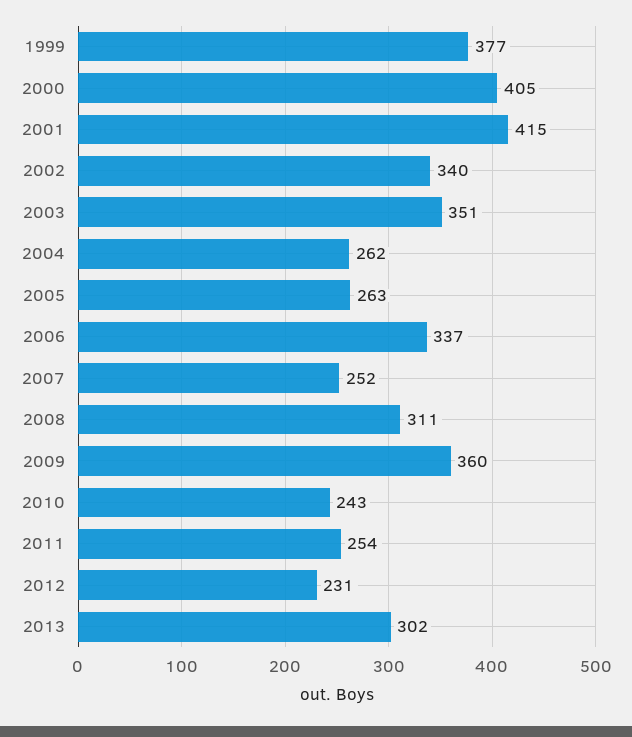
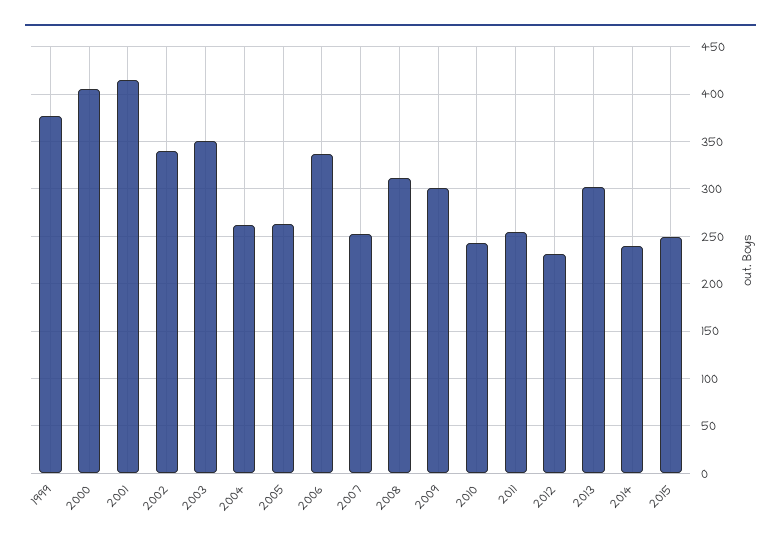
2009: 360 -> 300
2014: none -> 240
2015: none -> 250

